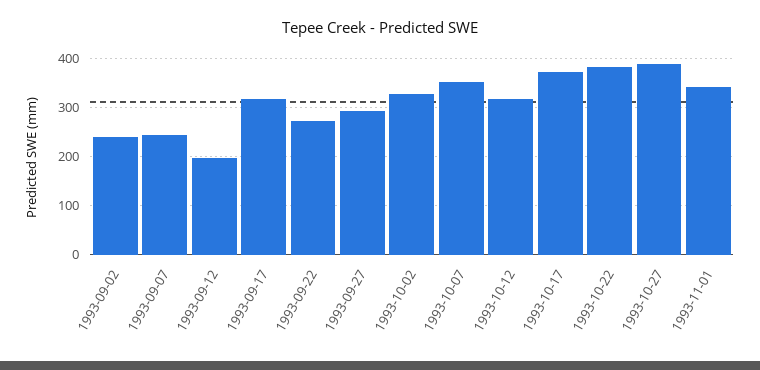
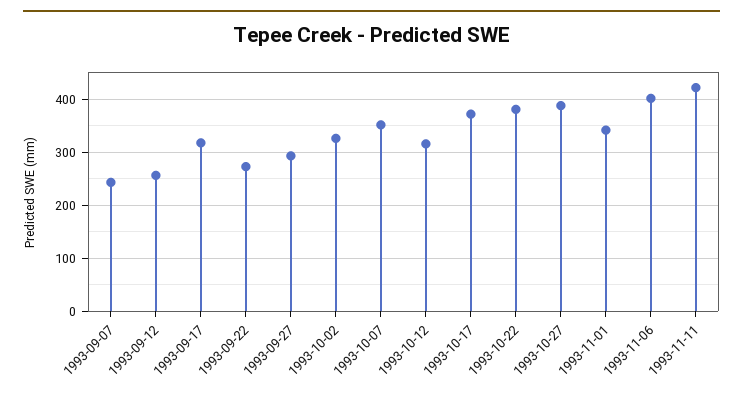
1993-09-02: 240 -> none
1993-09-12: 200 -> 260
1993-11-06: none -> 400
1993-11-11: none -> 420

